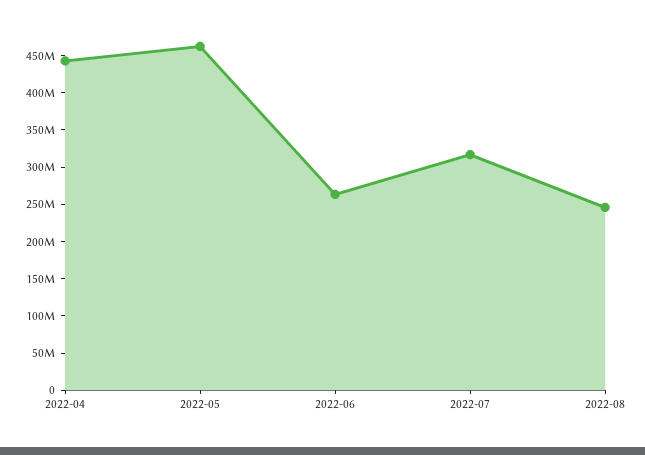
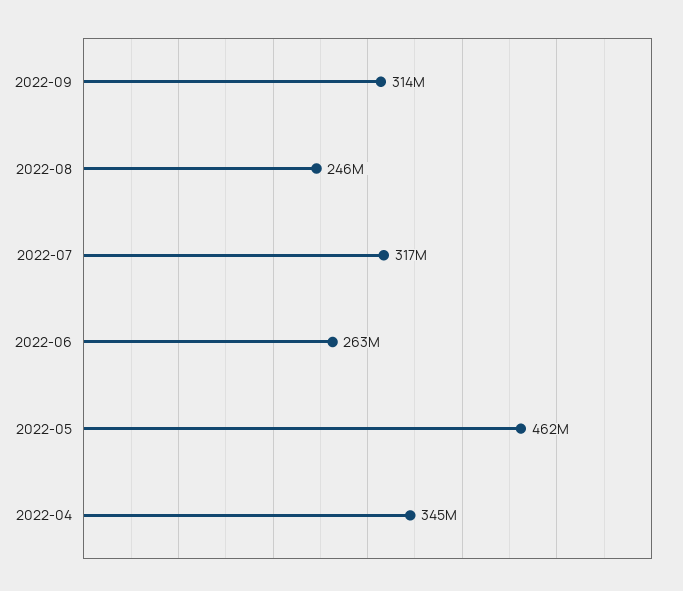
2022-04: 450000000 -> 345000000
2022-09: none -> 314000000

